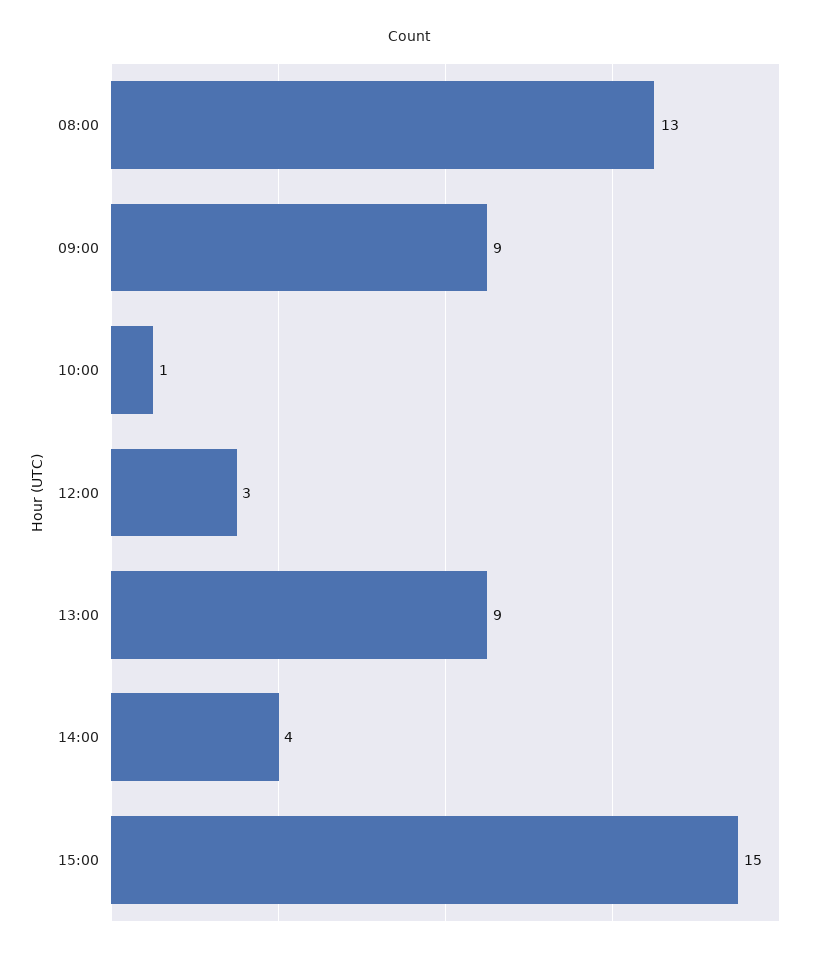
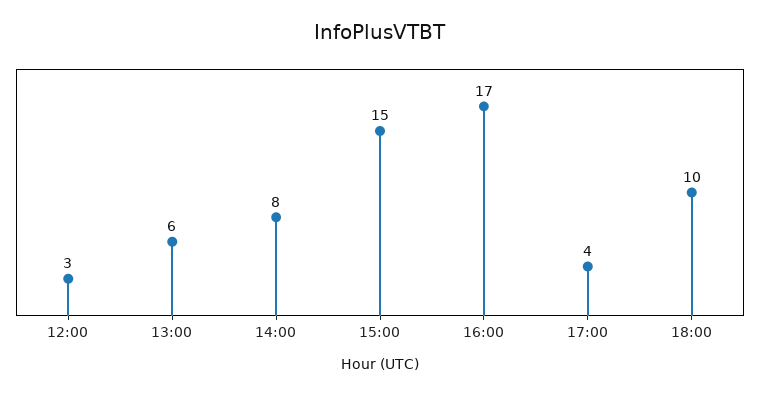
08:00: 13 -> none
09:00: 9 -> none
10:00: 1 -> none
13:00: 9 -> 6
14:00: 4 -> 8
16:00: none -> 17
17:00: none -> 4
18:00: none -> 10

